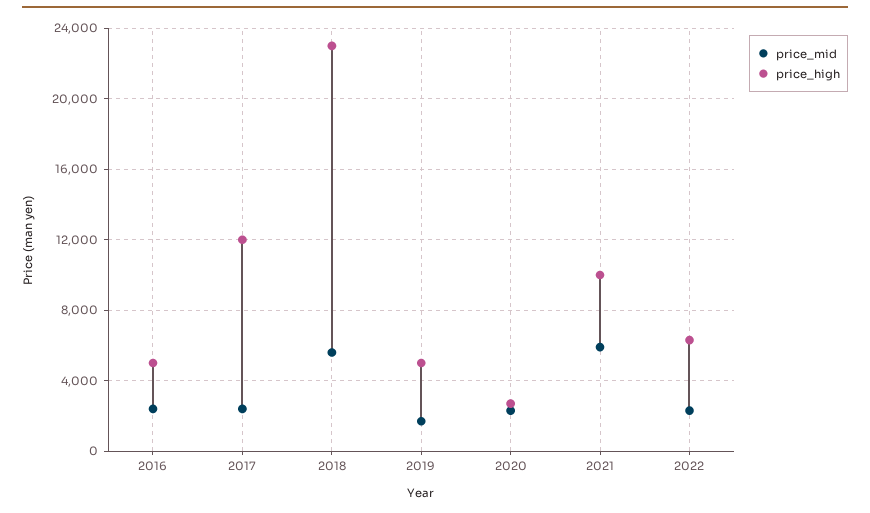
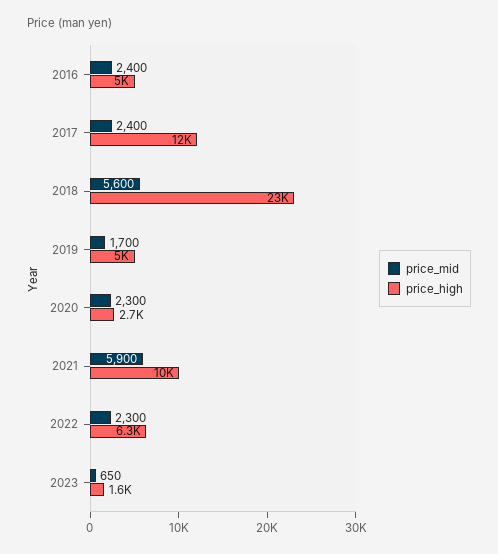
price_mid, 2023: none -> 650
price_high, 2023: none -> 1600

